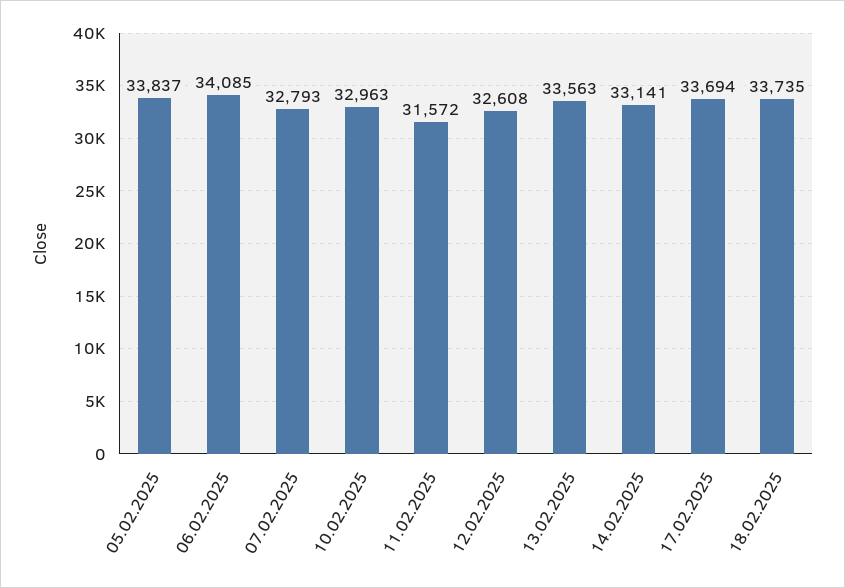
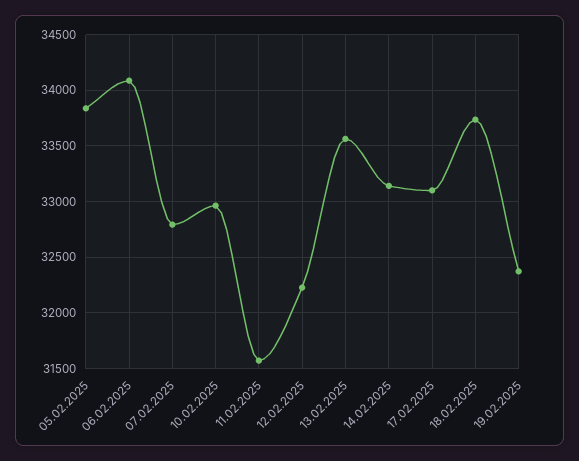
12.02.2025: 32608 -> 32200
17.02.2025: 33694 -> 33100
19.02.2025: none -> 32400

